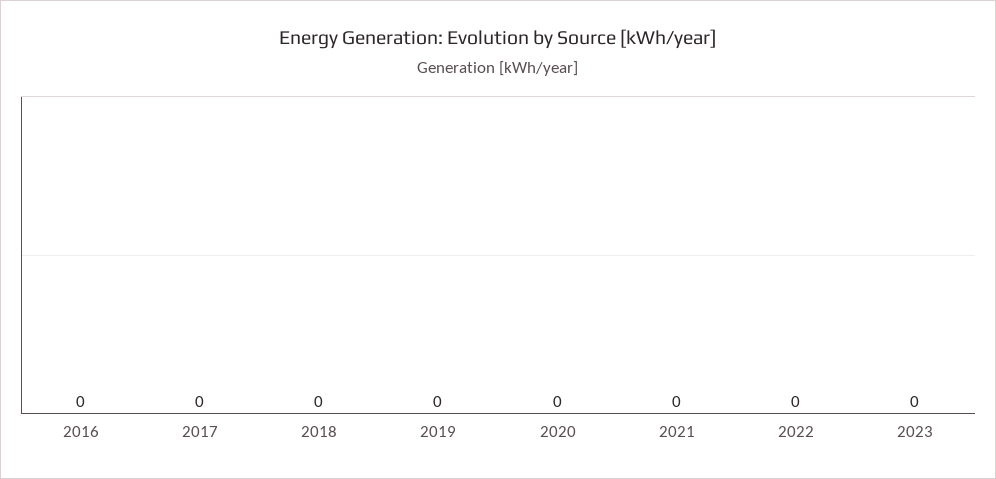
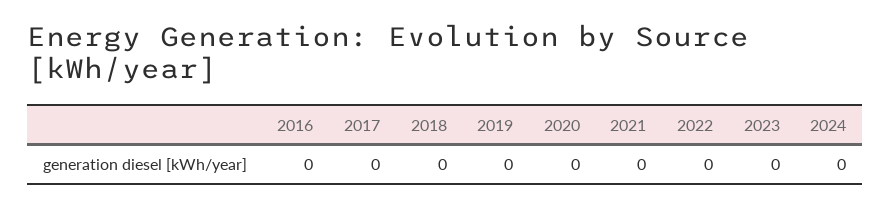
2024: none -> 0

